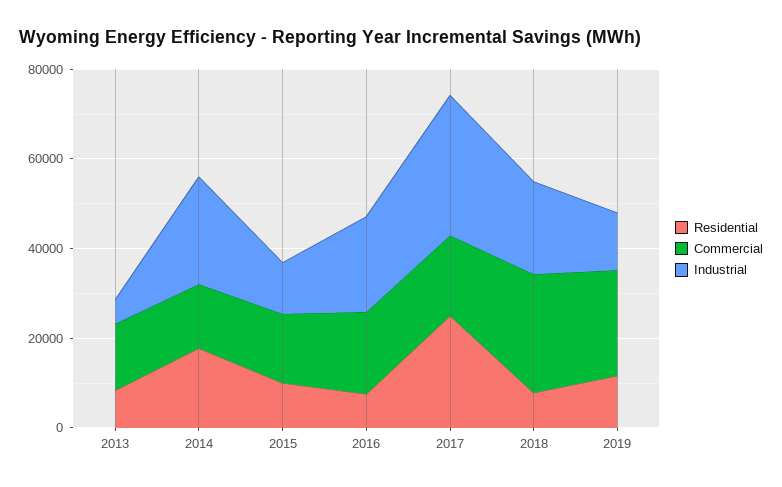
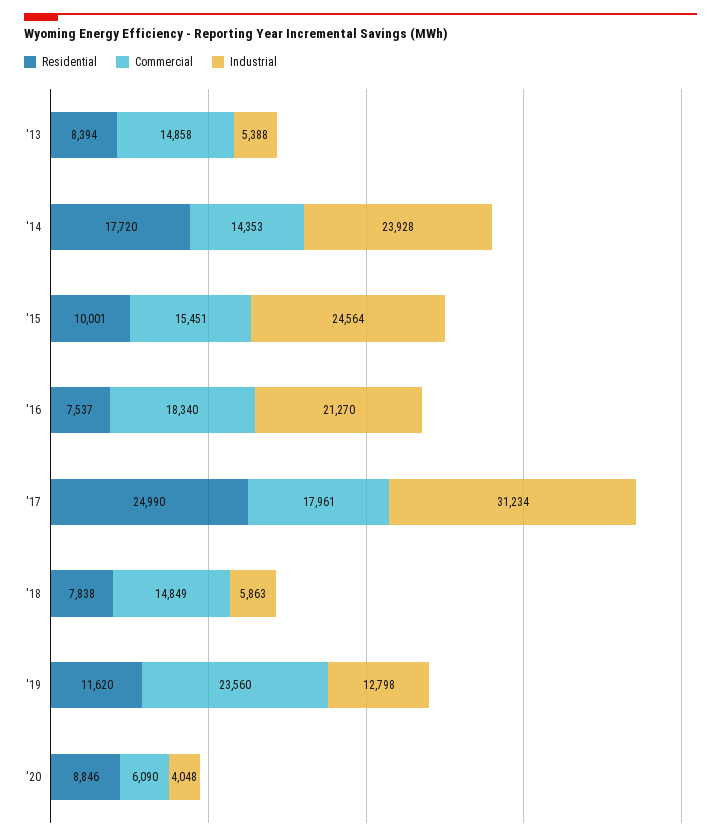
Industrial, 2015: 10000 -> 24564
Commercial, 2018: 25000 -> 14849
Industrial, 2018: 20000 -> 5863
Residential, '20: none -> 8846
Commercial, '20: none -> 6090
Industrial, '20: none -> 4048

